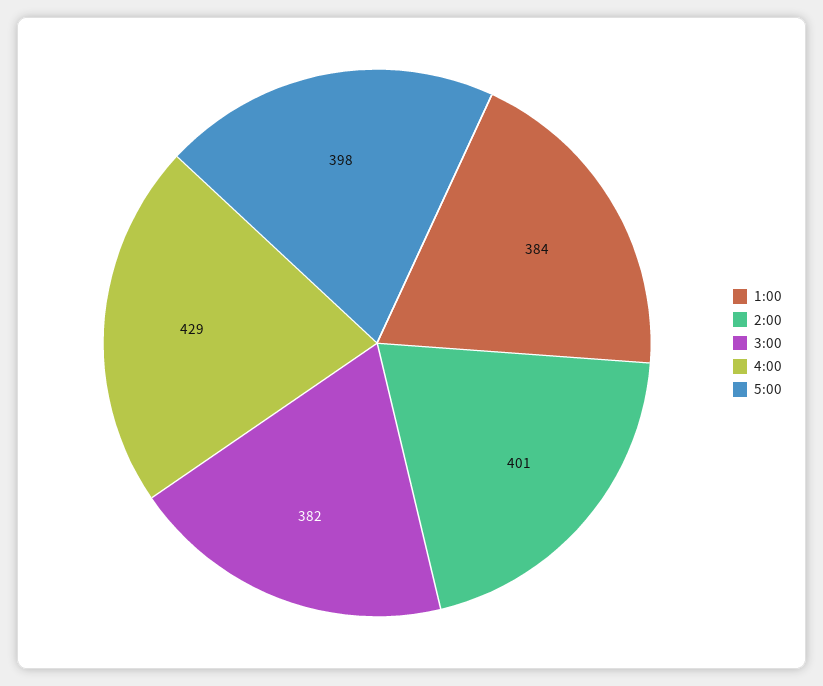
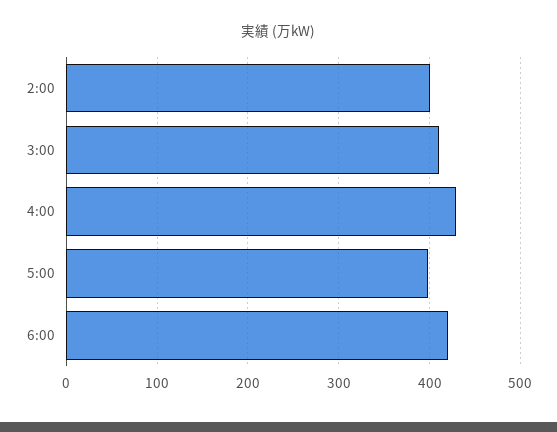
1:00: 384 -> none
3:00: 382 -> 410
6:00: none -> 420

